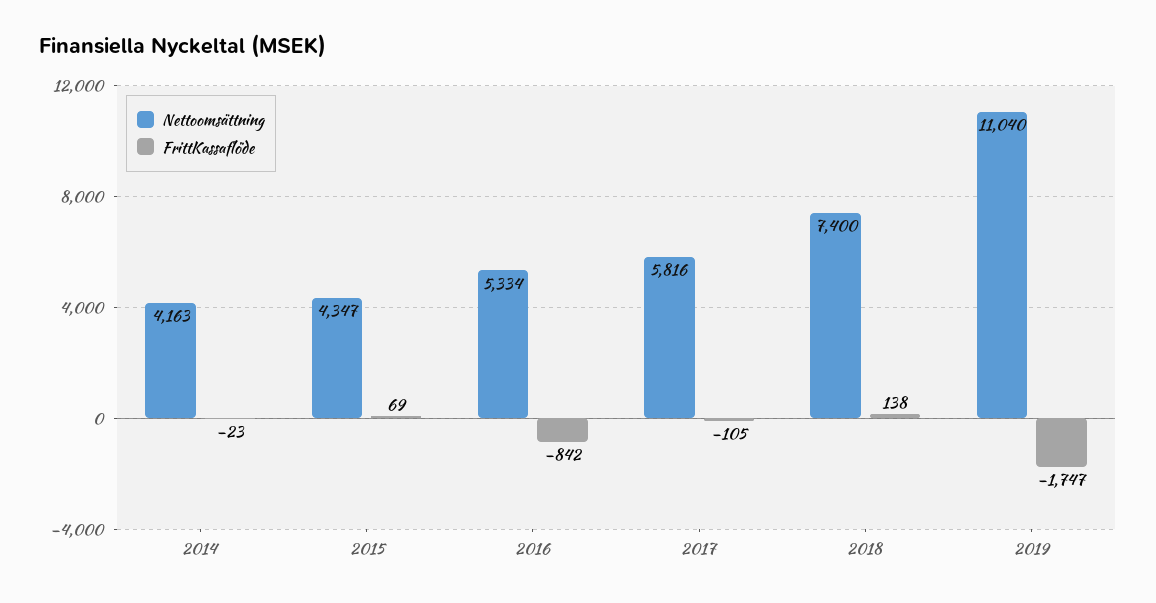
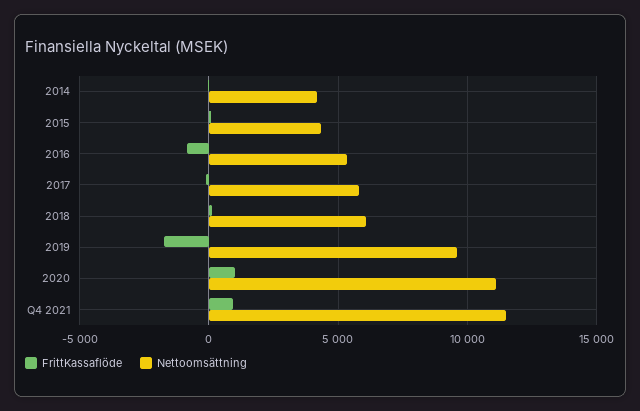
Nettoomsättning, 2018: 7400 -> 6000
Nettoomsättning, 2019: 11040 -> 9500
FrittKassaflöde, 2020: none -> 1000
Nettoomsättning, 2020: none -> 11000
FrittKassaflöde, Q4 2021: none -> 1000
Nettoomsättning, Q4 2021: none -> 11500

